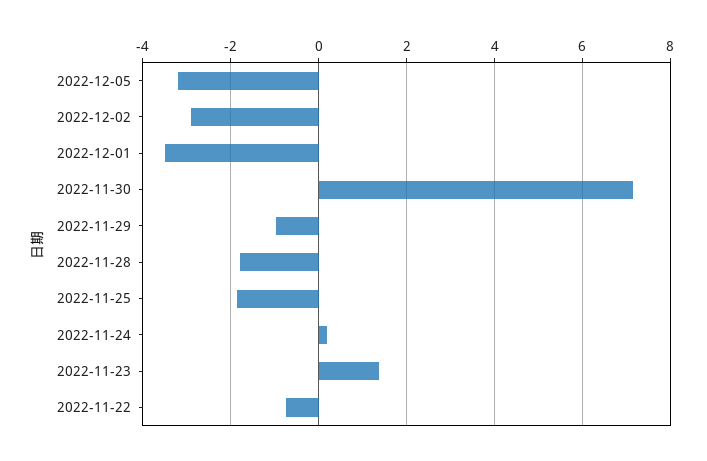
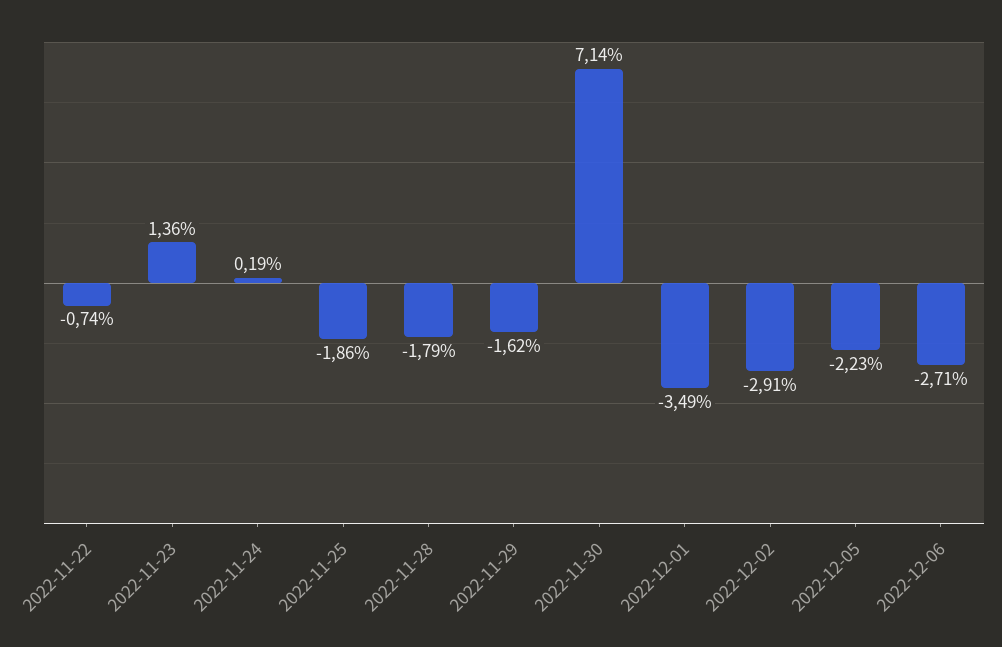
2022-12-05: -3.2 -> -2.23
2022-11-29: -1 -> -1.62
2022-12-06: none -> -2.71

